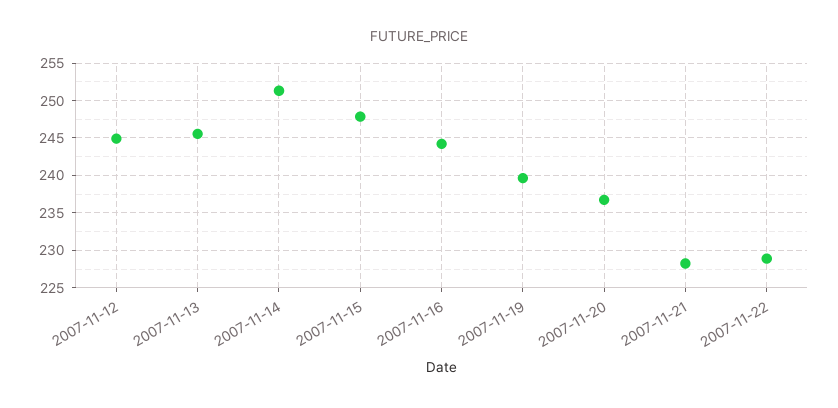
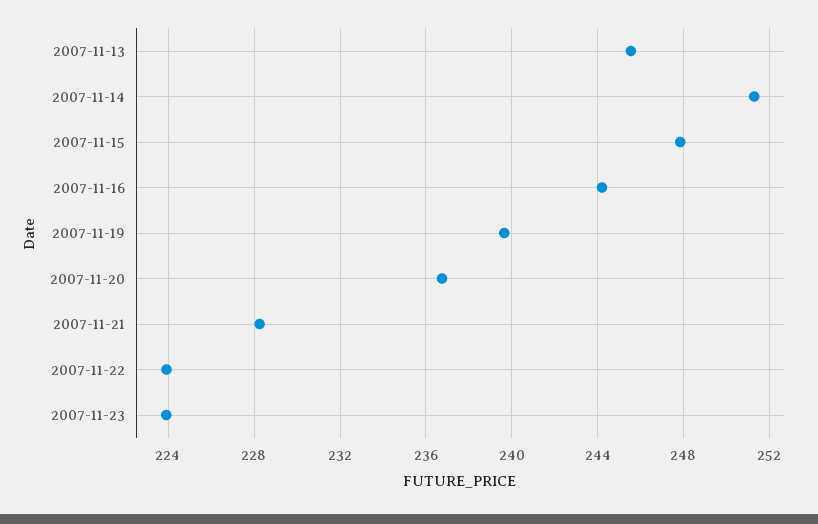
2007-11-12: 245 -> none
2007-11-22: 229 -> 224
2007-11-23: none -> 224

